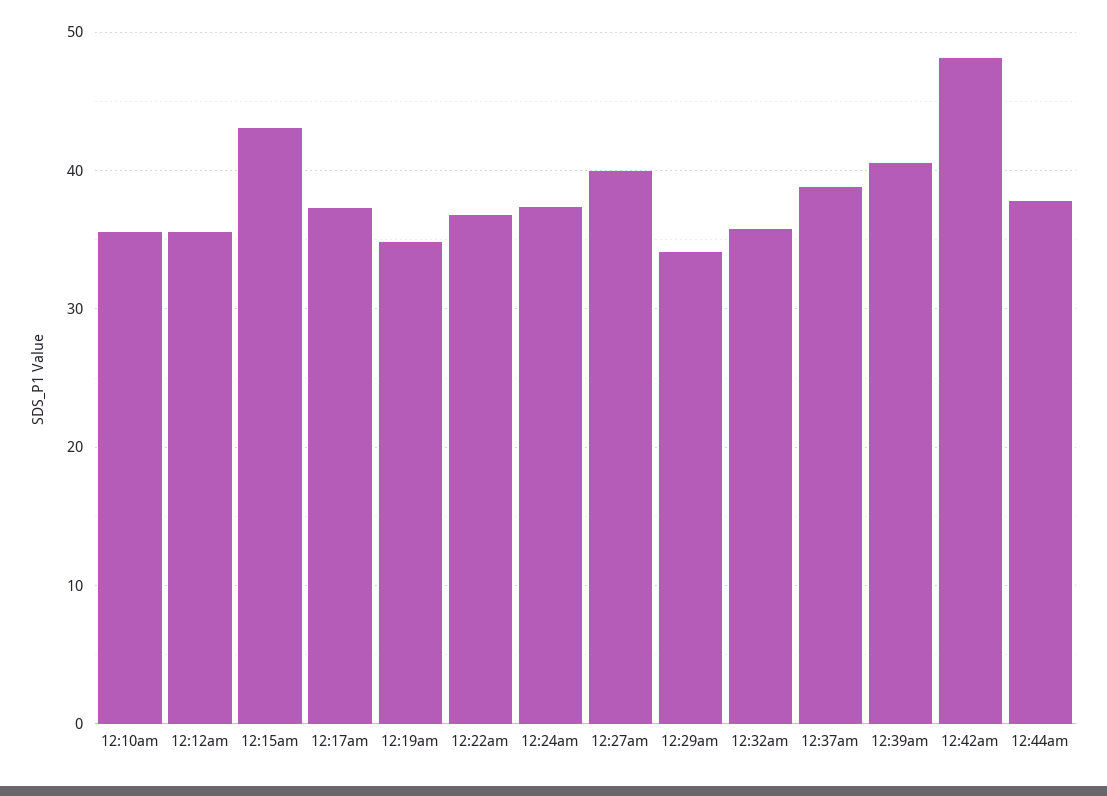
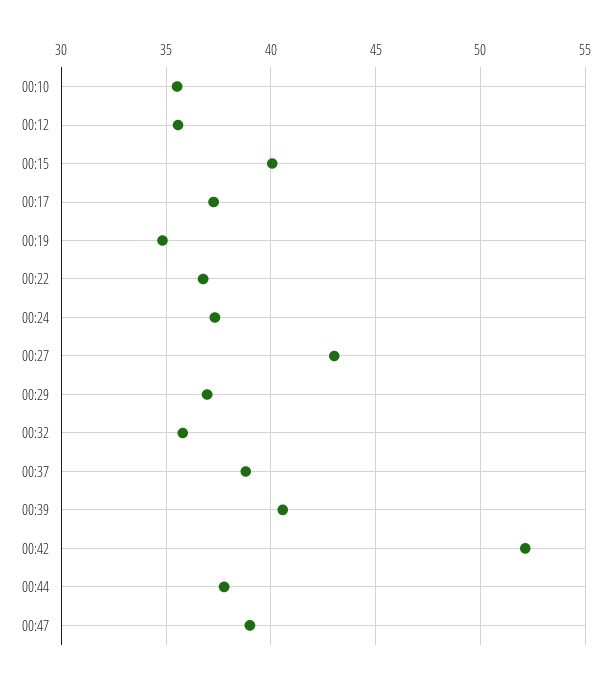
12:15am: 43 -> 40
12:27am: 40 -> 43
12:29am: 34 -> 37
12:42am: 48 -> 52
00:47: none -> 39

